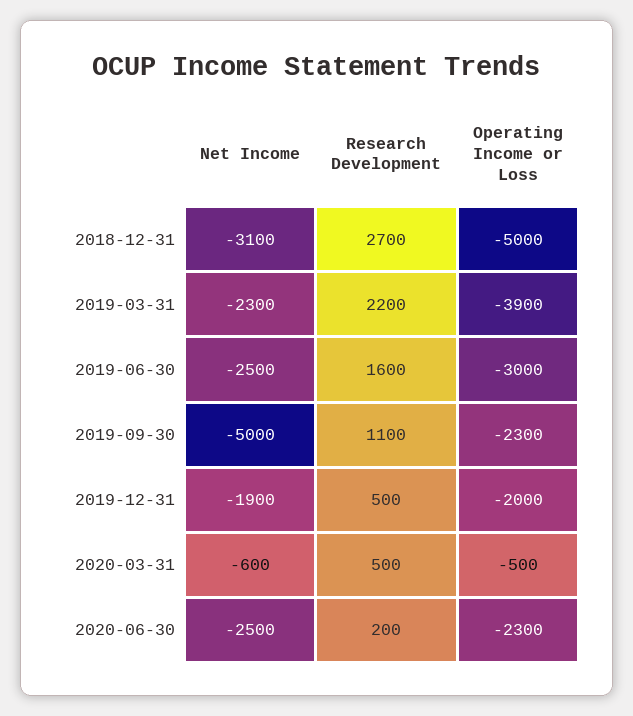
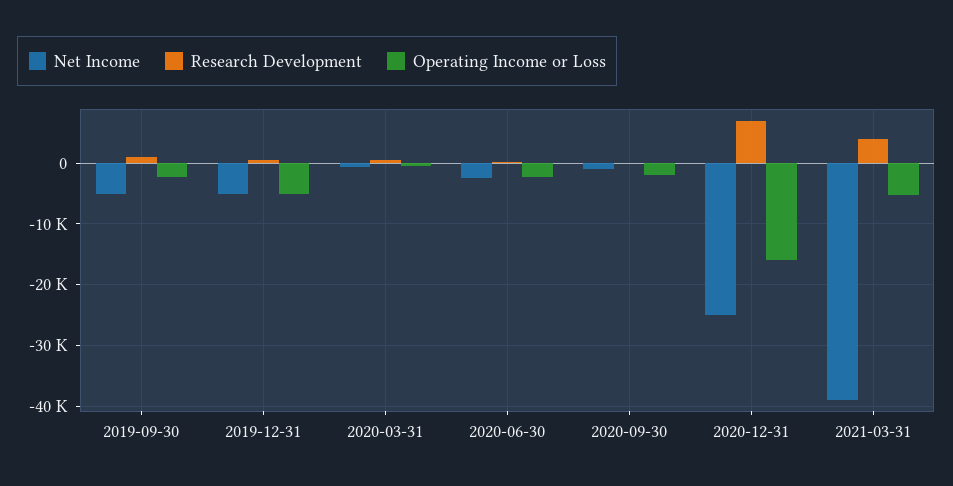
Net Income, 2018-12-31: -3100 -> none
Research Development, 2018-12-31: 2700 -> none
Operating Income or Loss, 2018-12-31: -5000 -> none
Net Income, 2019-03-31: -2300 -> none
Research Development, 2019-03-31: 2200 -> none
Operating Income or Loss, 2019-03-31: -3900 -> none
Net Income, 2019-06-30: -2500 -> none
Research Development, 2019-06-30: 1600 -> none
Operating Income or Loss, 2019-06-30: -3000 -> none
Net Income, 2019-12-31: -1900 -> -5000
Operating Income or Loss, 2019-12-31: -2000 -> -5000
Net Income, 2020-09-30: none -> -1000
Research Development, 2020-09-30: none -> 0
Operating Income or Loss, 2020-09-30: none -> -2000
Net Income, 2020-12-31: none -> -25000
Research Development, 2020-12-31: none -> 7000
Operating Income or Loss, 2020-12-31: none -> -16000
Net Income, 2021-03-31: none -> -39000
Research Development, 2021-03-31: none -> 4000
Operating Income or Loss, 2021-03-31: none -> -5000

